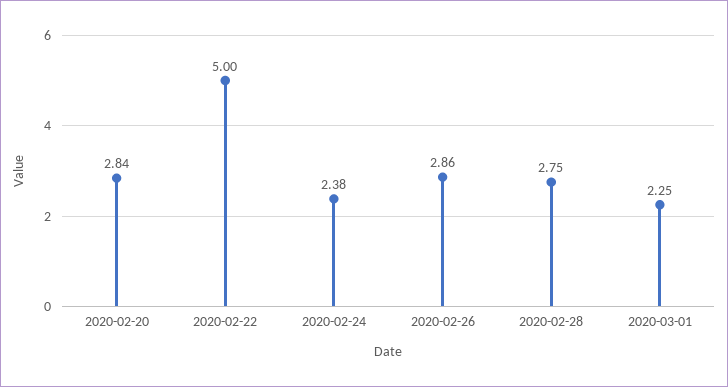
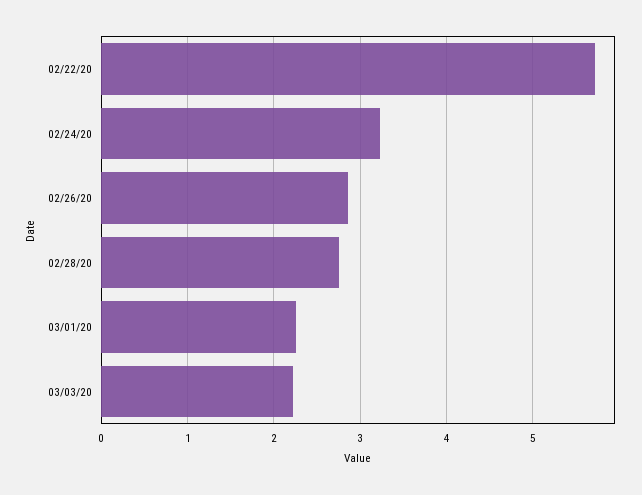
2020-02-20: 2.84 -> none
2020-02-22: 5 -> 5.7
2020-02-24: 2.38 -> 3.2
03/03/20: none -> 2.2

